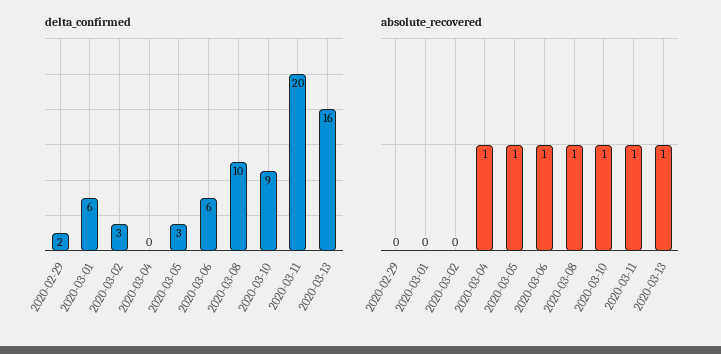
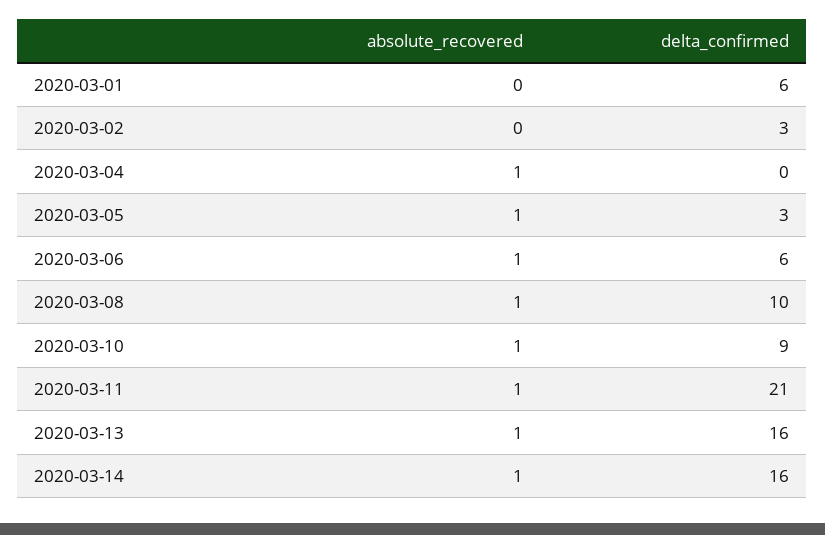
delta_confirmed, 2020-02-29: 2 -> none
delta_confirmed, 2020-03-11: 20 -> 21
absolute_recovered, 2020-02-29: 0 -> none
absolute_recovered, 2020-03-14: none -> 1
delta_confirmed, 2020-03-14: none -> 16

